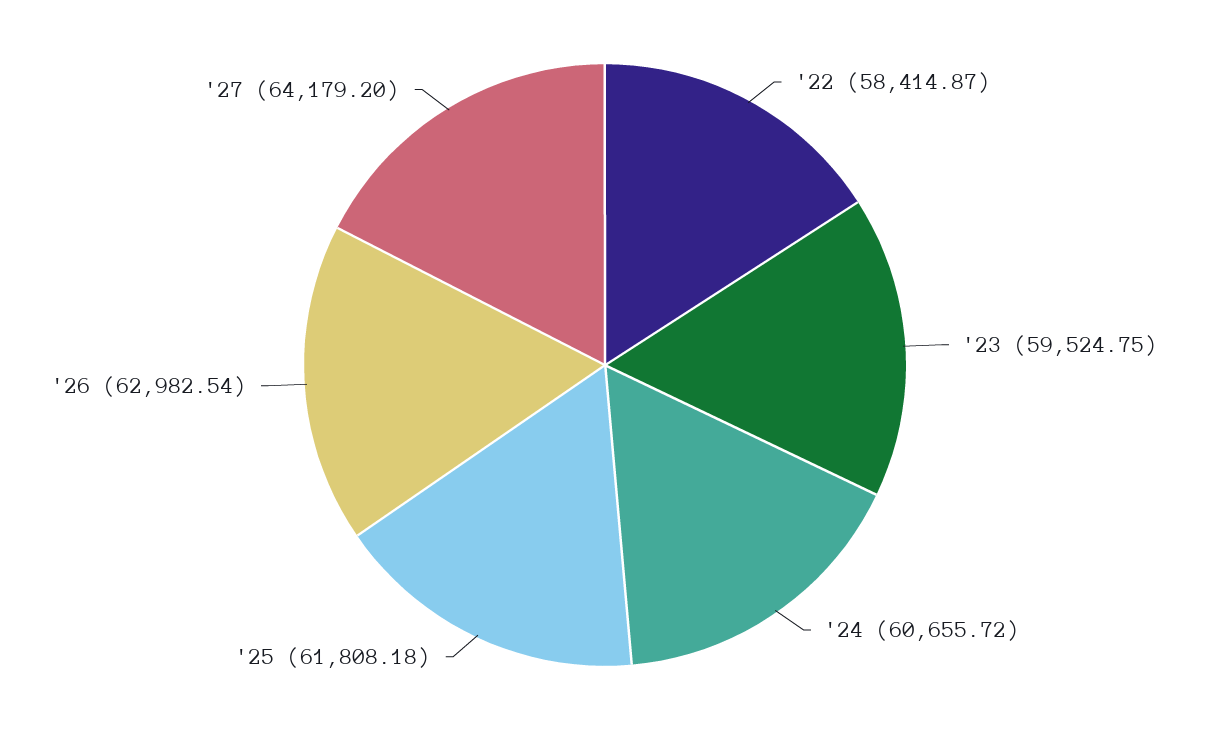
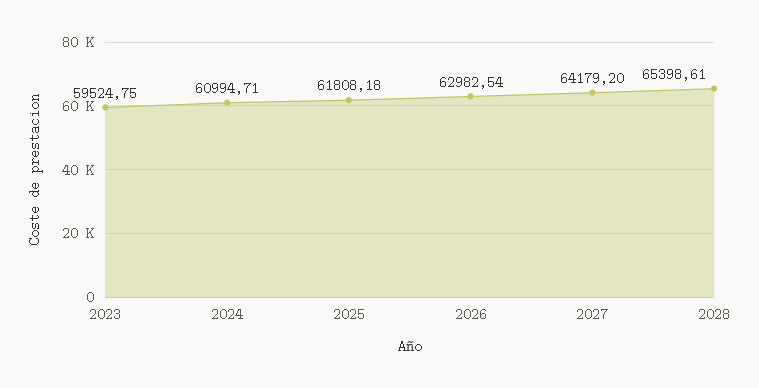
'22: 58414.87 -> none
'24: 60655.72 -> 60994.71
2028: none -> 65398.61

